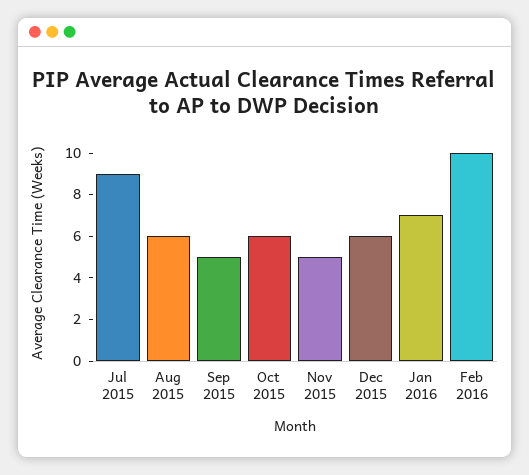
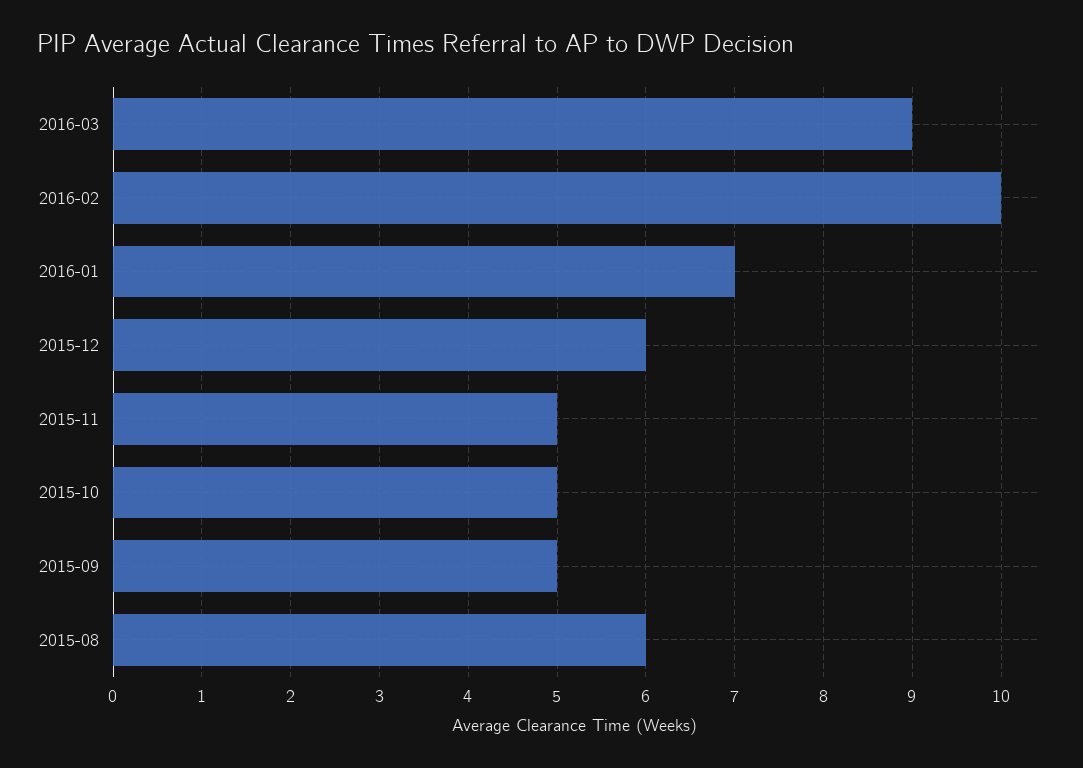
Jul 2015: 9 -> none
Oct 2015: 6 -> 5
2016-03: none -> 9

